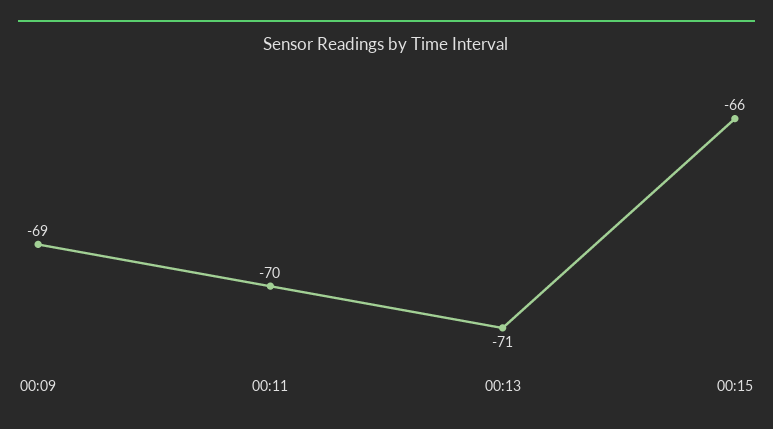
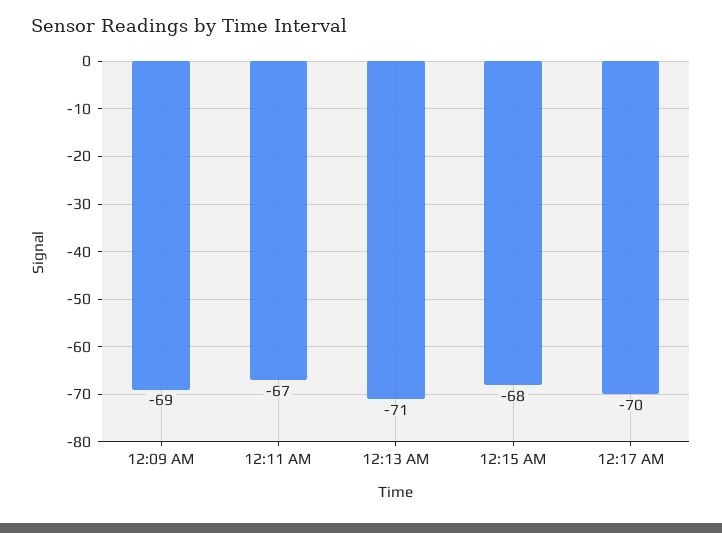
00:11: -70 -> -67
00:15: -66 -> -68
12:17 AM: none -> -70

